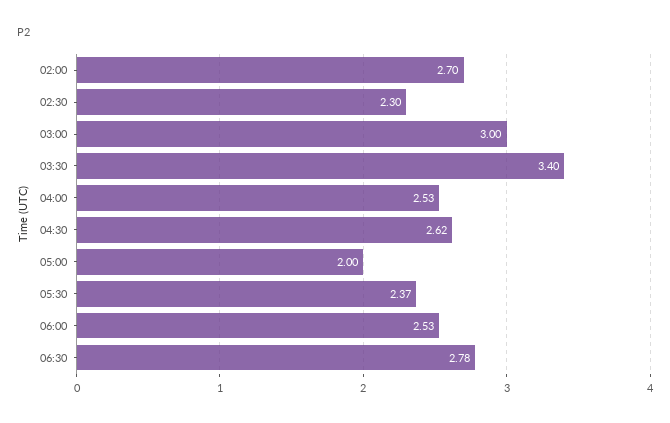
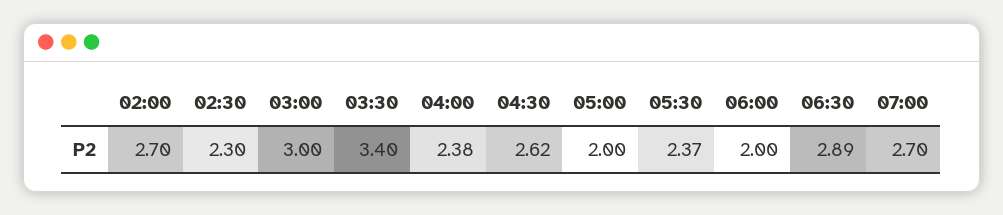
04:00: 2.53 -> 2.38
06:00: 2.53 -> 2
06:30: 2.78 -> 2.89
07:00: none -> 2.7

